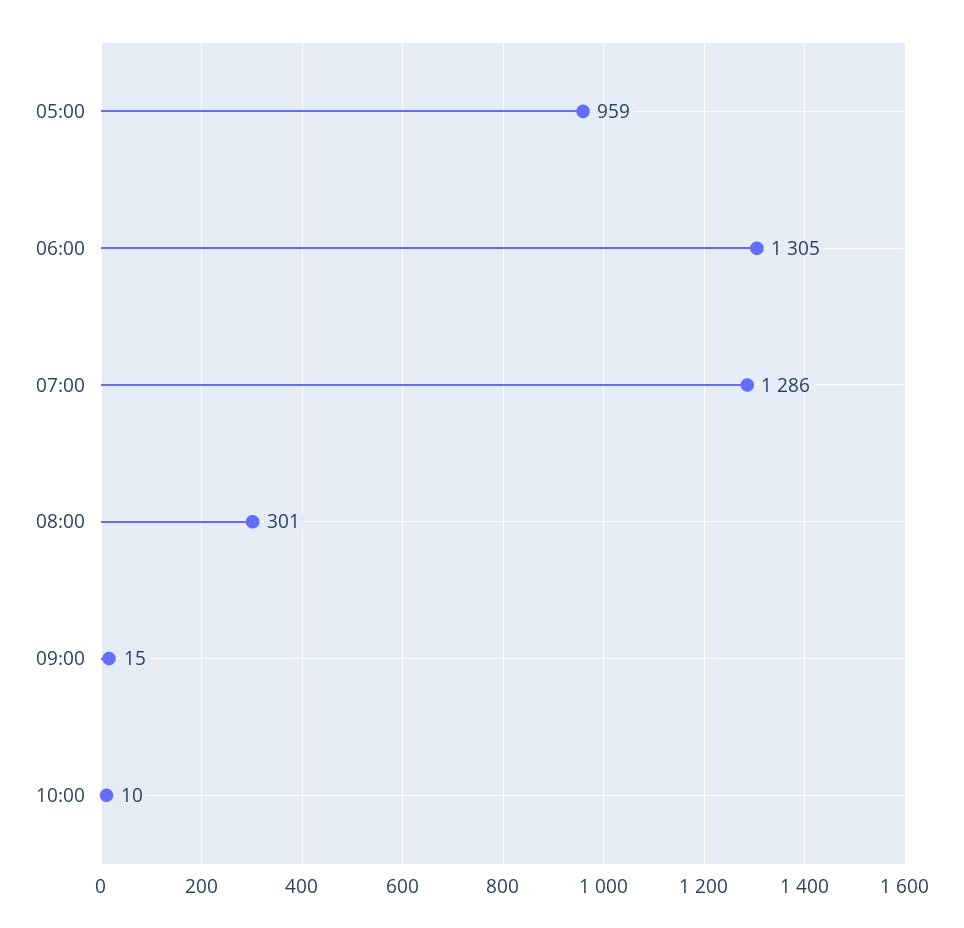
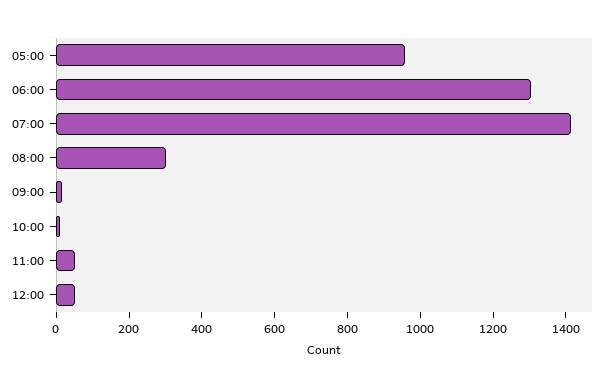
07:00: 1286 -> 1400
11:00: none -> 50
12:00: none -> 50

